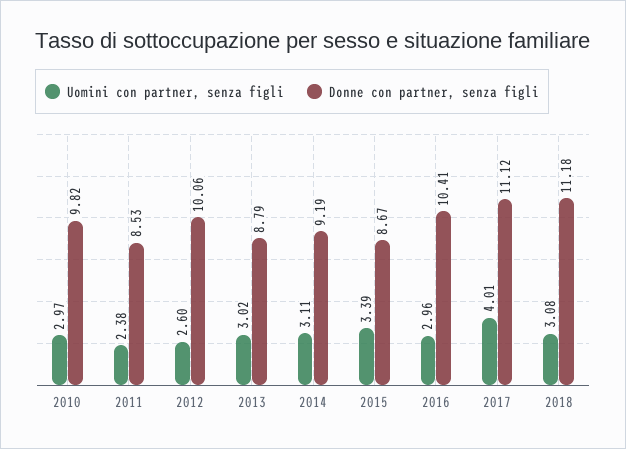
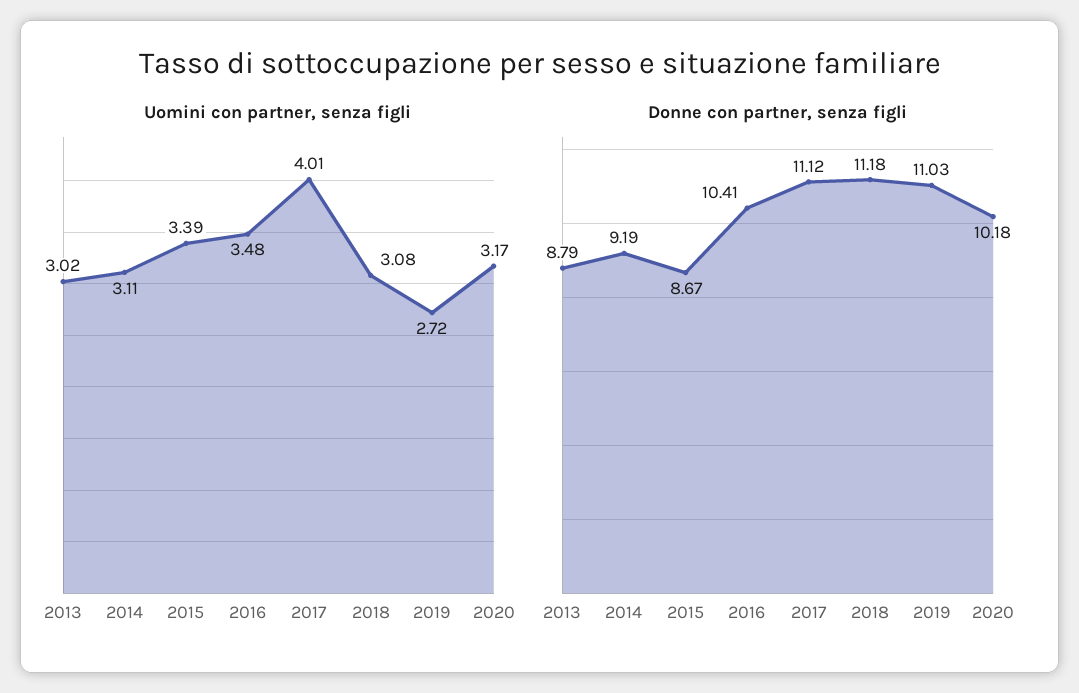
Uomini con partner, senza figli, 2010: 2.97 -> none
Donne con partner, senza figli, 2010: 9.82 -> none
Uomini con partner, senza figli, 2011: 2.38 -> none
Donne con partner, senza figli, 2011: 8.53 -> none
Uomini con partner, senza figli, 2012: 2.6 -> none
Donne con partner, senza figli, 2012: 10.06 -> none
Uomini con partner, senza figli, 2016: 2.96 -> 3.48
Uomini con partner, senza figli, 2019: none -> 2.72
Uomini con partner, senza figli, 2020: none -> 3.17
Donne con partner, senza figli, 2019: none -> 11.03
Donne con partner, senza figli, 2020: none -> 10.18

